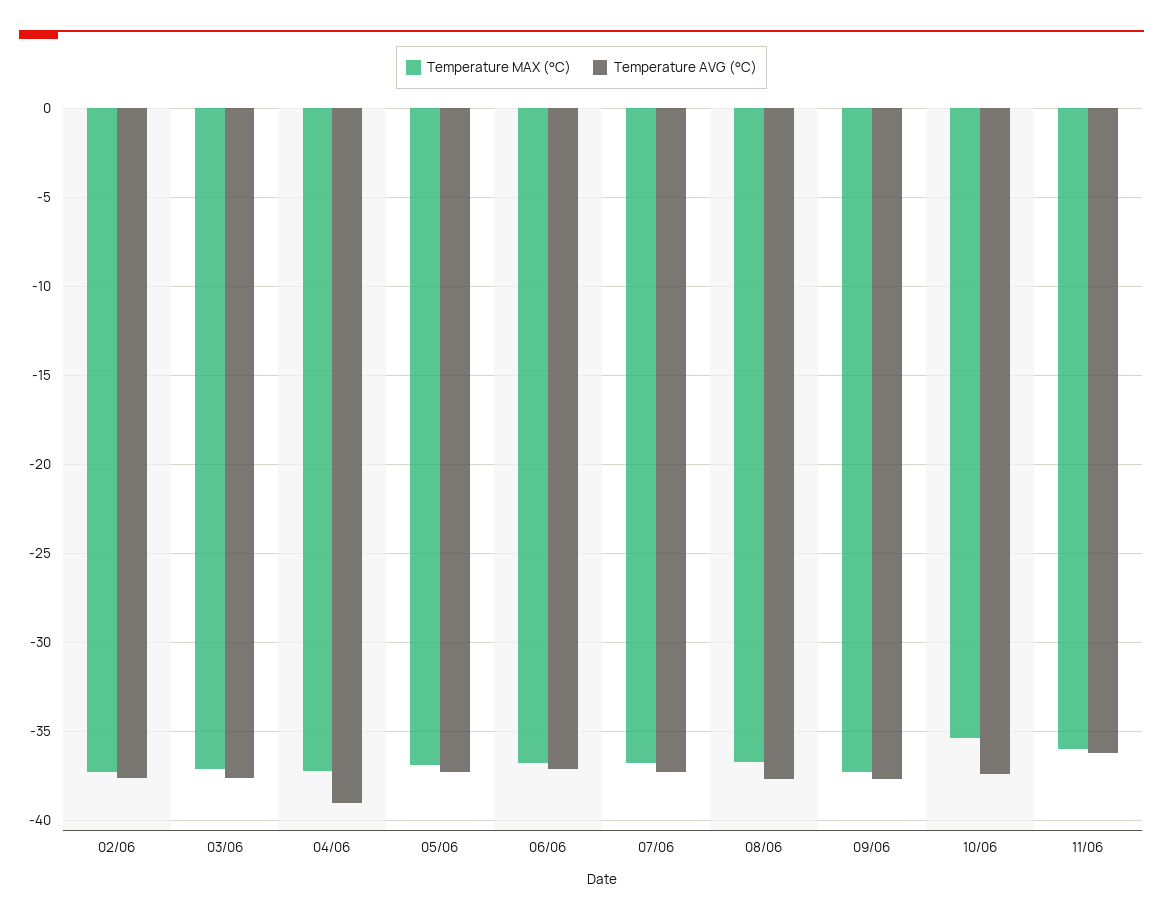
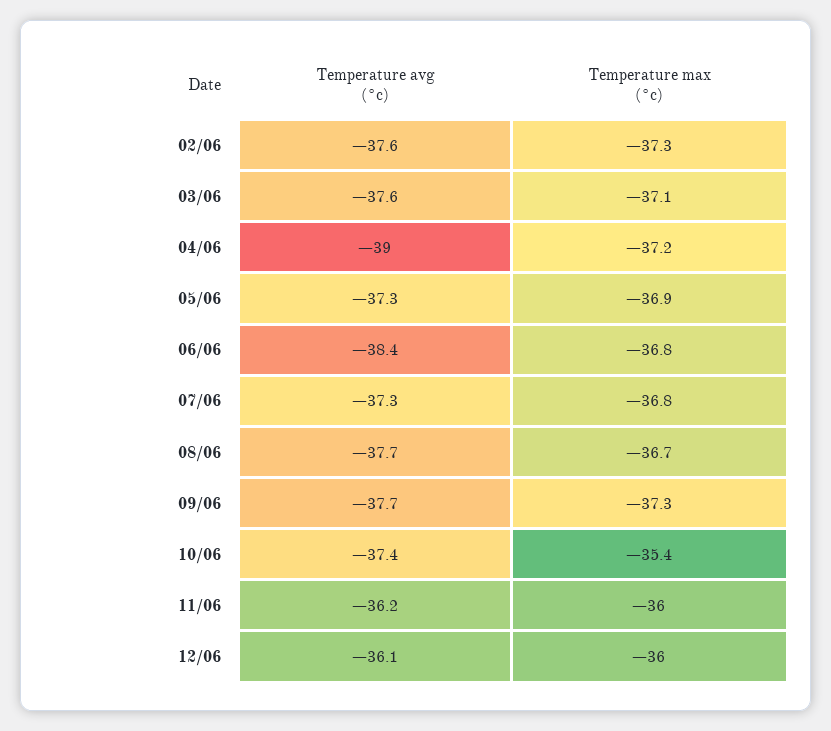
Temperature AVG (°C), 06/06: -37 -> -38.4
Temperature AVG (°C), 12/06: none -> -36.1
Temperature MAX (°C), 12/06: none -> -36

